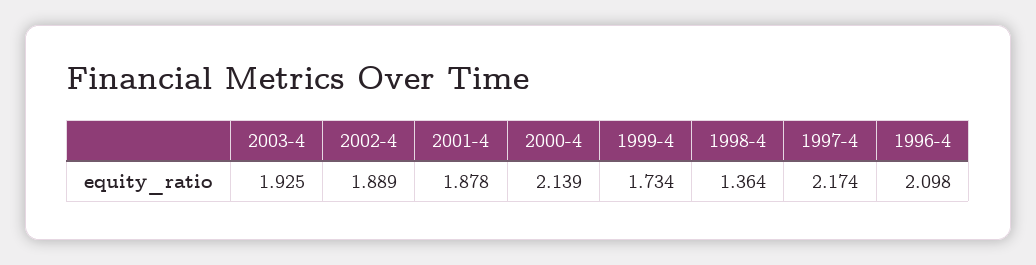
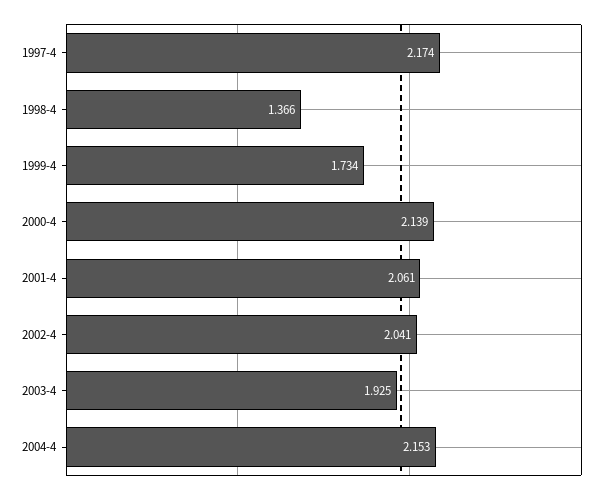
2002-4: 1.889 -> 2.041
2001-4: 1.878 -> 2.061
1998-4: 1.364 -> 1.366
1996-4: 2.098 -> none
2004-4: none -> 2.153

